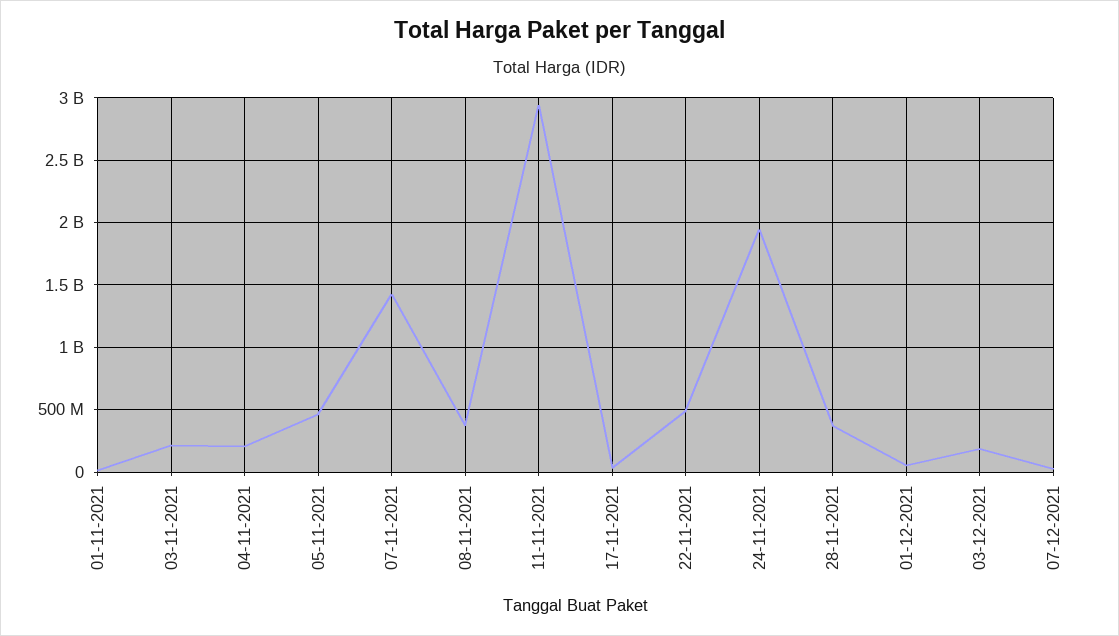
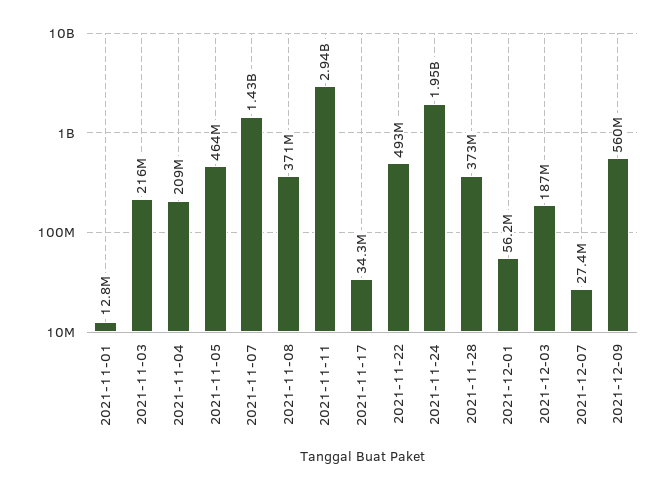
2021-12-09: none -> 560000000

